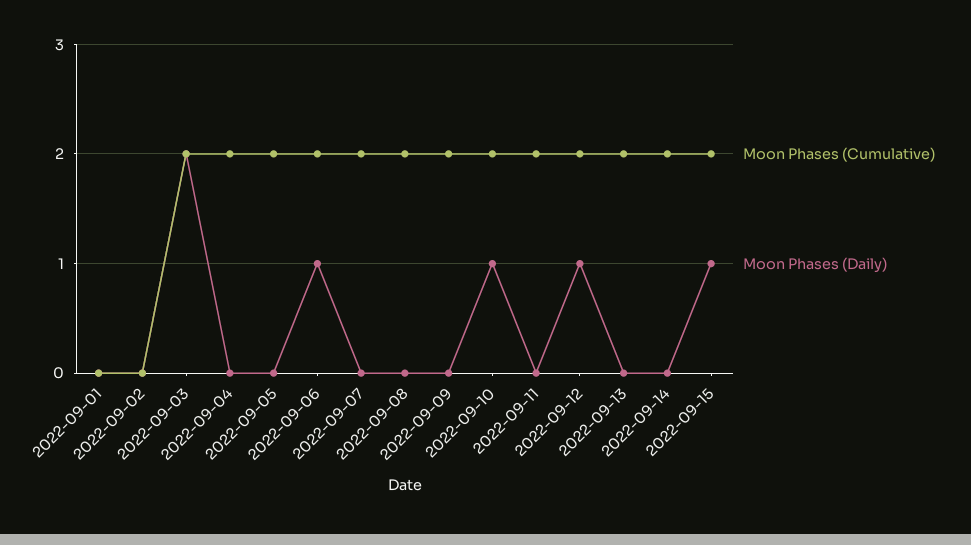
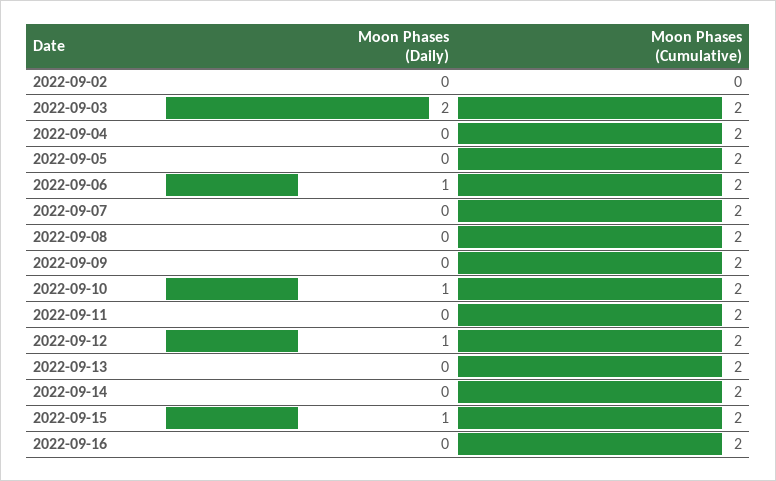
Moon Phases (Cumulative), 2022-09-01: 0 -> none
Moon Phases (Daily), 2022-09-01: 0 -> none
Moon Phases (Daily), 2022-09-16: none -> 0
Moon Phases (Cumulative), 2022-09-16: none -> 2

